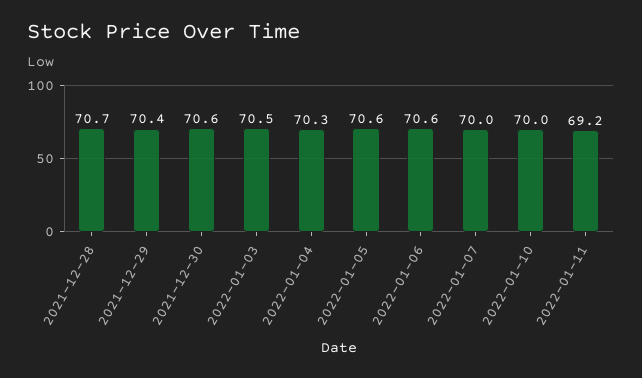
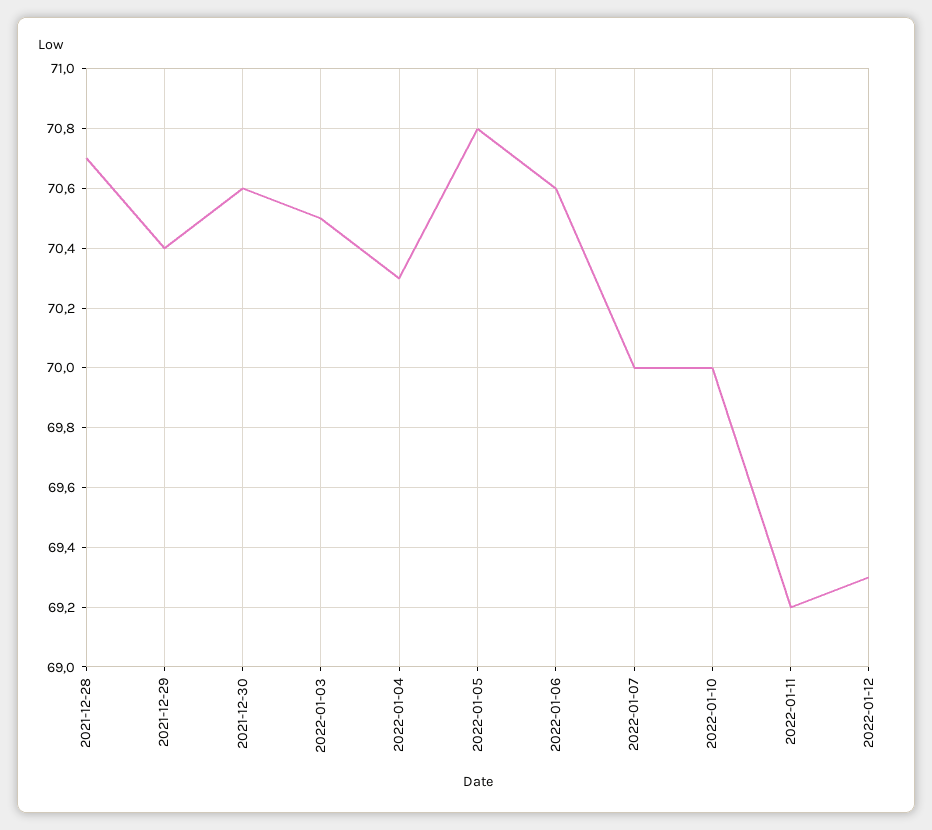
2022-01-05: 70.6 -> 70.8
2022-01-12: none -> 69.3

